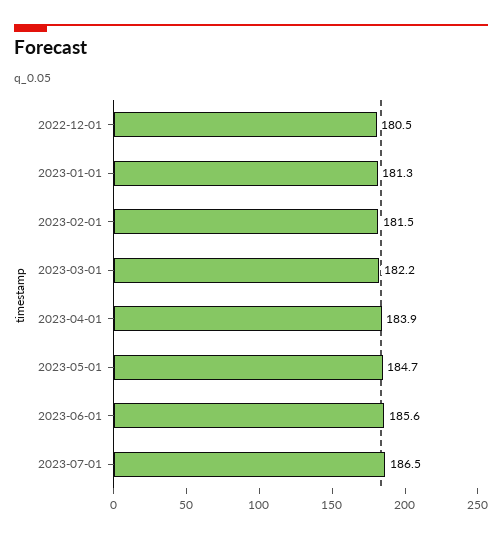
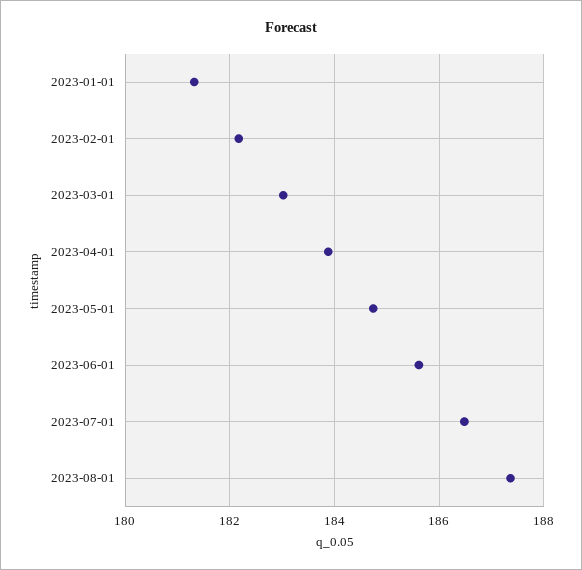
2022-12-01: 180.5 -> none
2023-02-01: 181.5 -> 182.2
2023-03-01: 182.2 -> 183
2023-08-01: none -> 187.4

